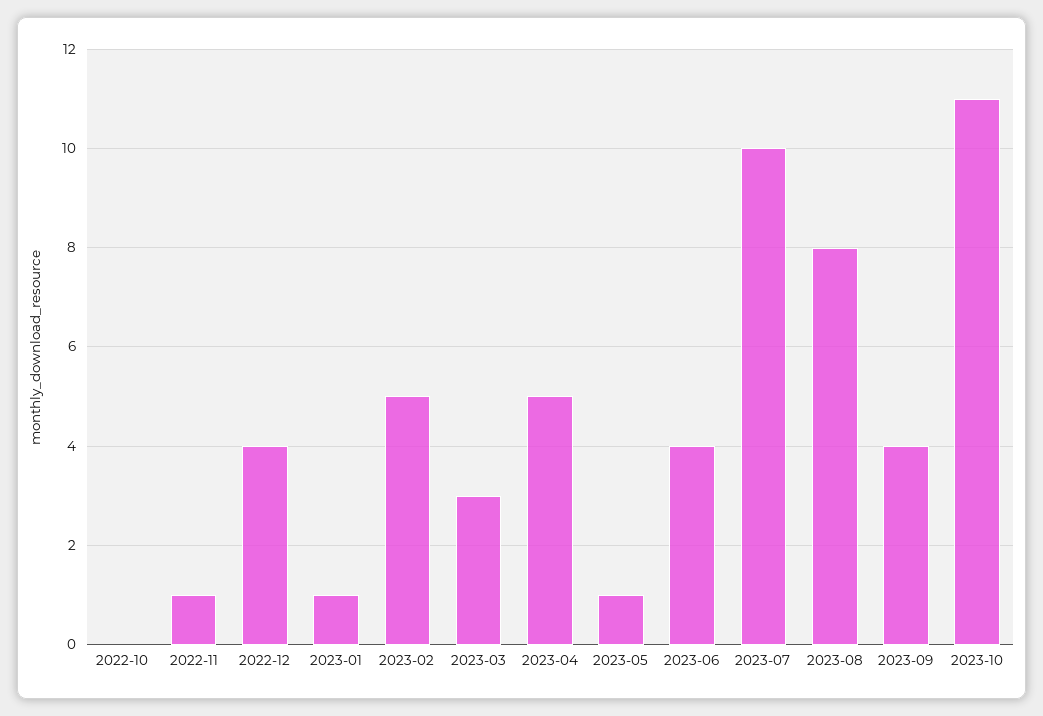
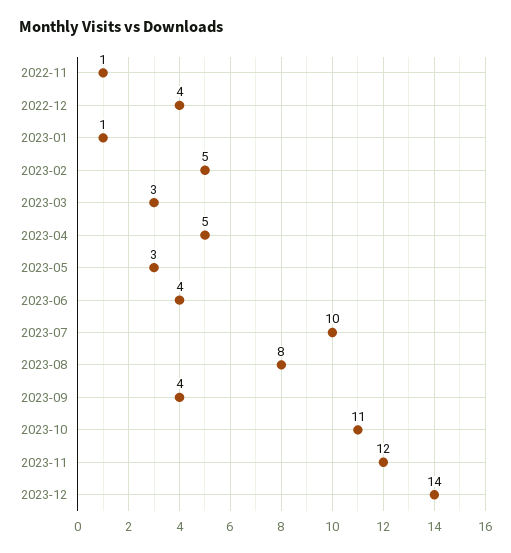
2022-10: 0 -> none
2023-05: 1 -> 3
2023-11: none -> 12
2023-12: none -> 14

